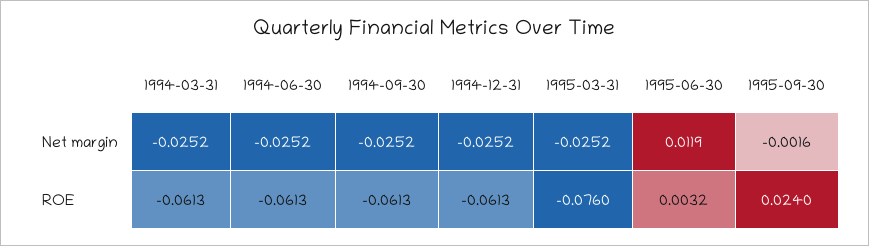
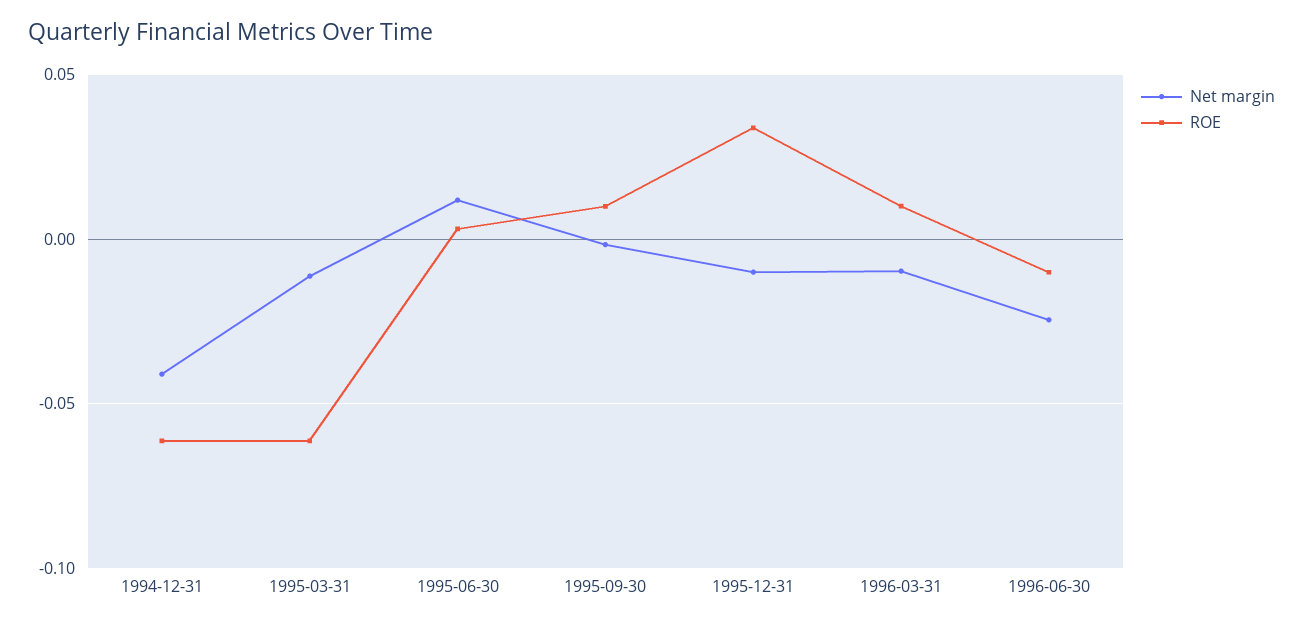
Net margin, 1994-03-31: -0.0252 -> none
Net margin, 1994-06-30: -0.0252 -> none
Net margin, 1994-09-30: -0.0252 -> none
Net margin, 1994-12-31: -0.0252 -> -0.04
Net margin, 1995-03-31: -0.0252 -> -0.01
ROE, 1994-03-31: -0.0613 -> none
ROE, 1994-06-30: -0.0613 -> none
ROE, 1994-09-30: -0.0613 -> none
ROE, 1995-03-31: -0.076 -> -0.06
ROE, 1995-09-30: 0.024 -> 0.01
Net margin, 1995-12-31: none -> -0.01
ROE, 1995-12-31: none -> 0.035
Net margin, 1996-03-31: none -> -0.01
ROE, 1996-03-31: none -> 0.01
Net margin, 1996-06-30: none -> -0.025
ROE, 1996-06-30: none -> -0.01

